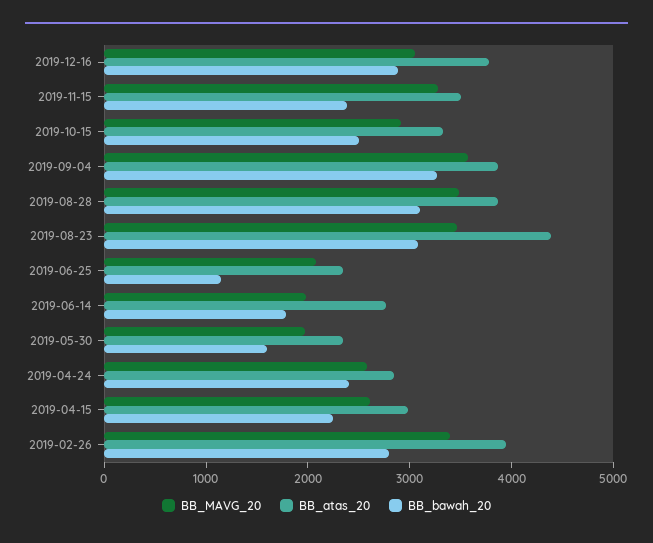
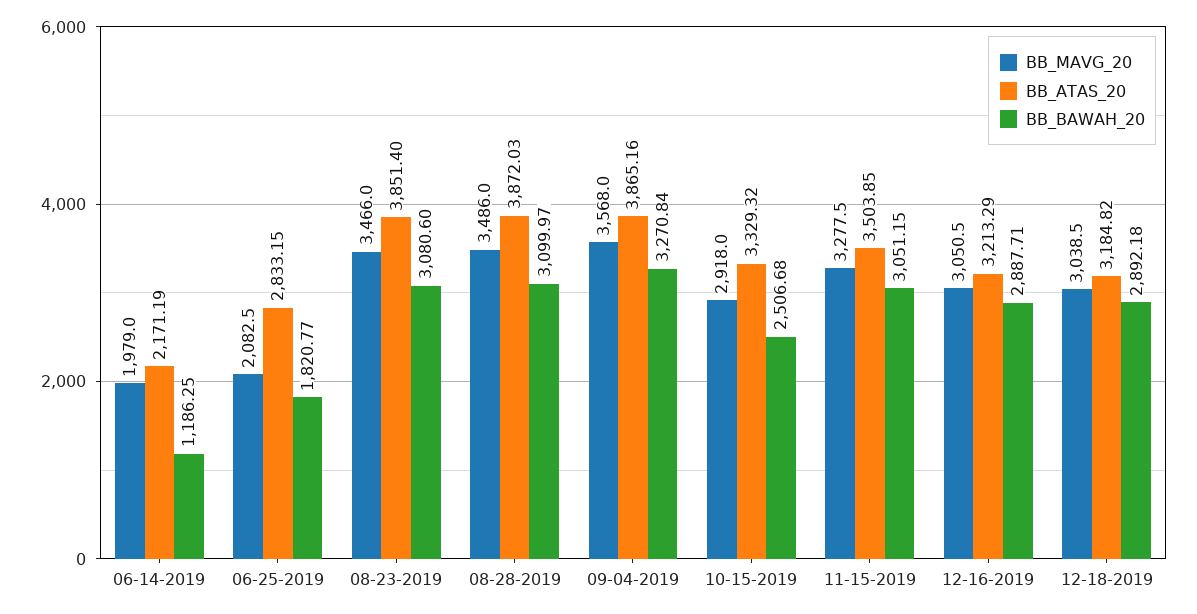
BB_atas_20, 2019-12-16: 3800 -> 3213.29
BB_bawah_20, 2019-11-15: 2400 -> 3051.15
BB_atas_20, 2019-08-23: 4400 -> 3851.4
BB_atas_20, 2019-06-25: 2400 -> 2833.15
BB_bawah_20, 2019-06-25: 1200 -> 1820.77
BB_atas_20, 2019-06-14: 2800 -> 2171.19
BB_bawah_20, 2019-06-14: 1800 -> 1186.25
BB_MAVG_20, 2019-05-30: 2000 -> none
BB_atas_20, 2019-05-30: 2400 -> none
BB_bawah_20, 2019-05-30: 1600 -> none
BB_MAVG_20, 2019-04-24: 2600 -> none
BB_atas_20, 2019-04-24: 2800 -> none
BB_bawah_20, 2019-04-24: 2400 -> none
BB_MAVG_20, 2019-04-15: 2600 -> none
BB_atas_20, 2019-04-15: 3000 -> none
BB_bawah_20, 2019-04-15: 2200 -> none
BB_MAVG_20, 2019-02-26: 3400 -> none
BB_atas_20, 2019-02-26: 4000 -> none
BB_bawah_20, 2019-02-26: 2800 -> none
BB_MAVG_20, 12-18-2019: none -> 3038.5
BB_atas_20, 12-18-2019: none -> 3184.82
BB_bawah_20, 12-18-2019: none -> 2892.18

